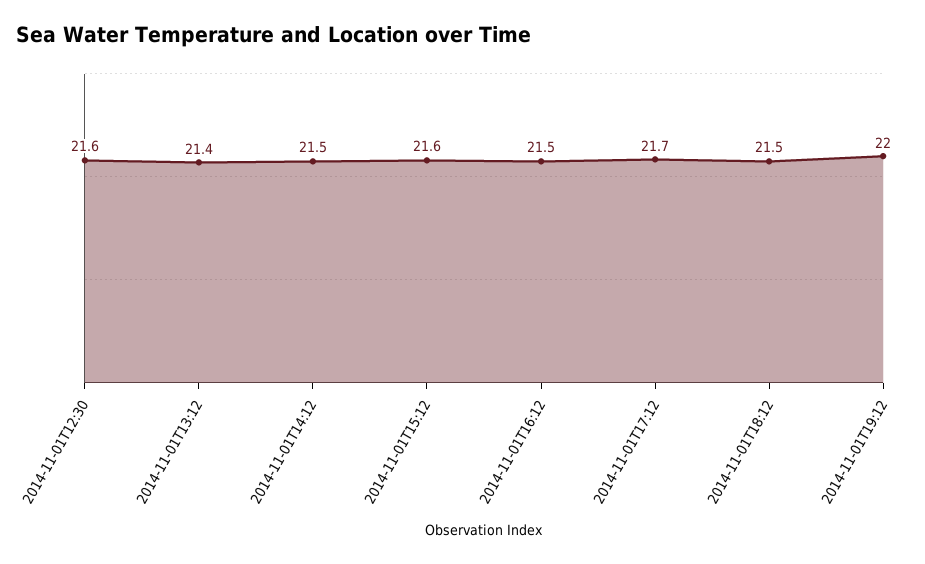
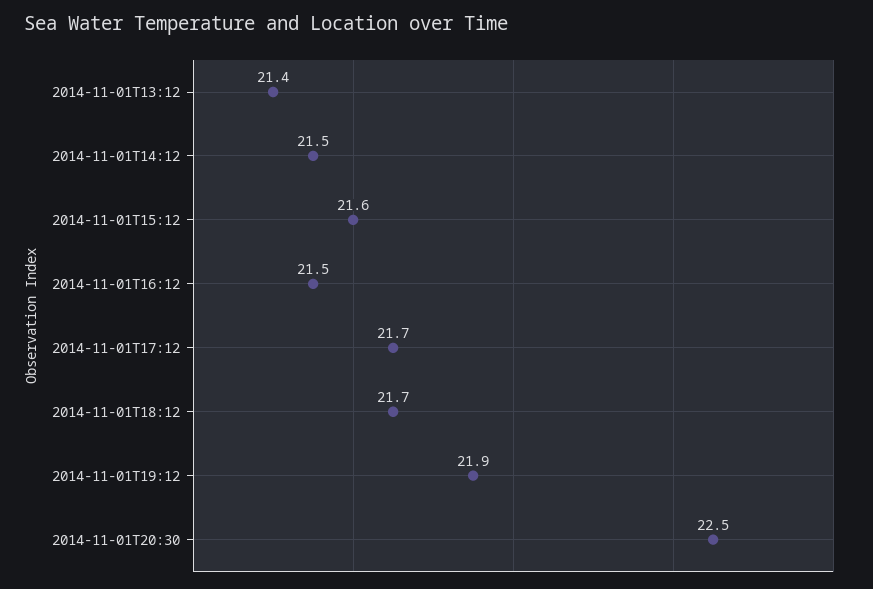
2014-11-01T12:30: 21.6 -> none
2014-11-01T18:12: 21.5 -> 21.7
2014-11-01T19:12: 22 -> 21.9
2014-11-01T20:30: none -> 22.5

